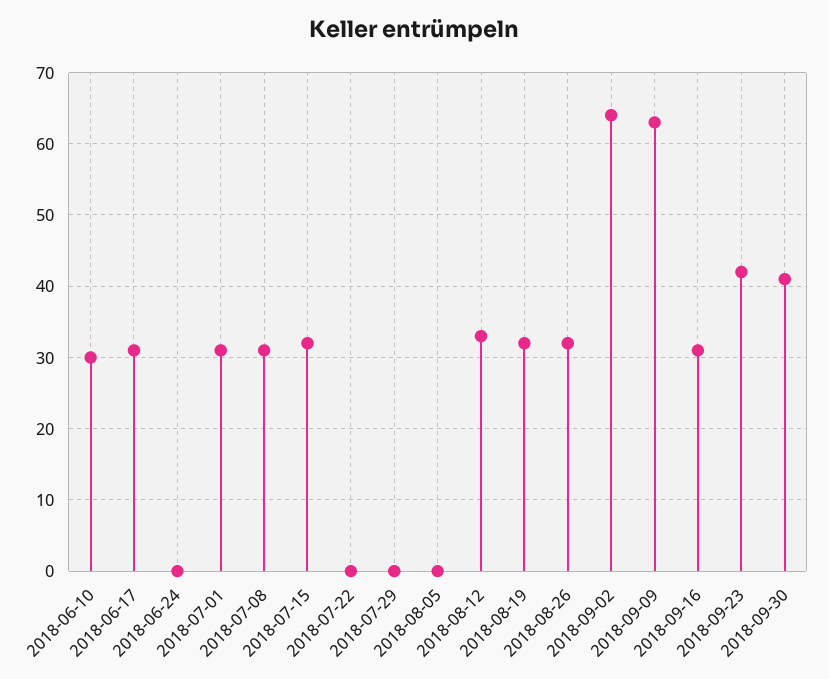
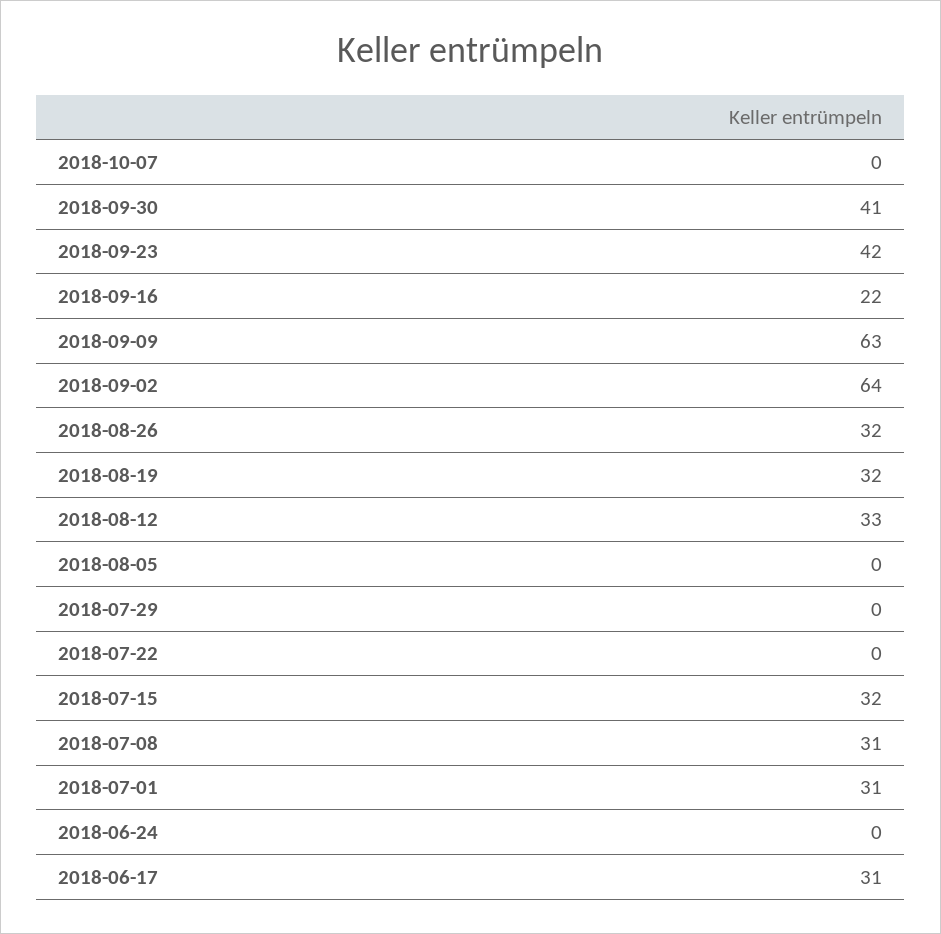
2018-06-10: 30 -> none
2018-09-16: 31 -> 22
2018-10-07: none -> 0

